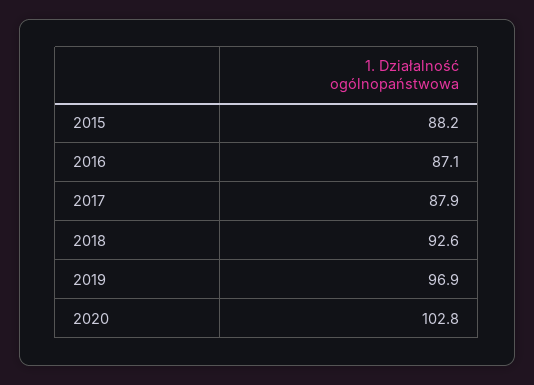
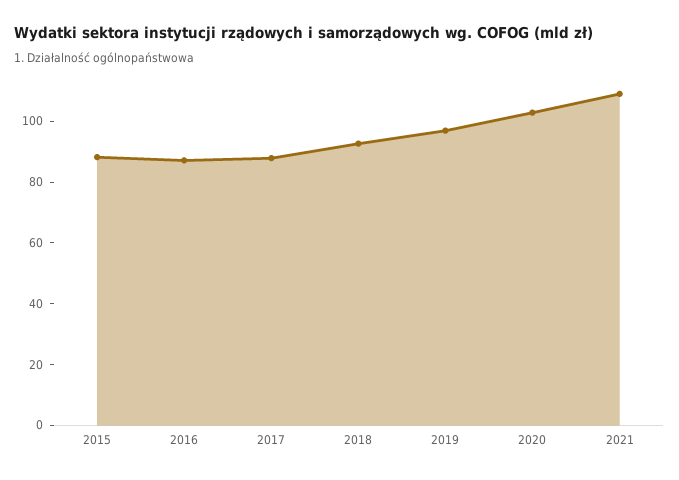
2021: none -> 110

